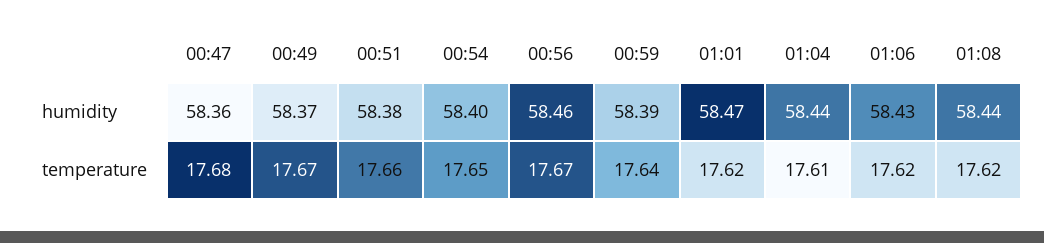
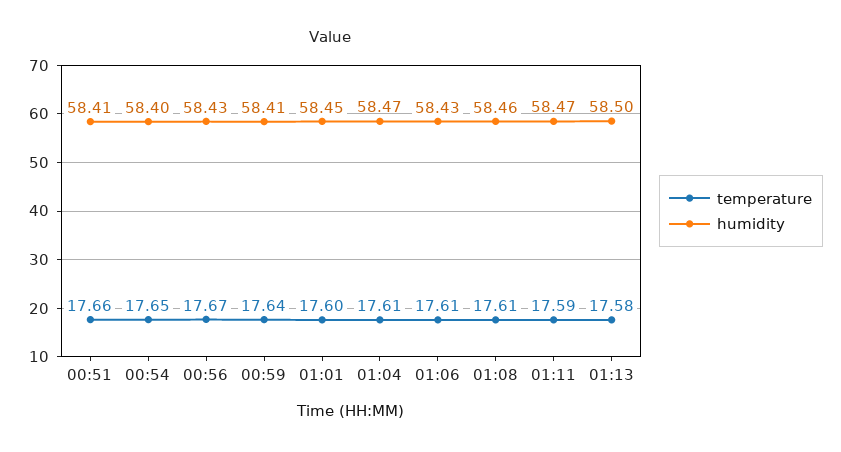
humidity, 00:47: 58.36 -> none
humidity, 00:49: 58.37 -> none
humidity, 00:51: 58.38 -> 58.41
humidity, 00:56: 58.46 -> 58.43
humidity, 00:59: 58.39 -> 58.41
humidity, 01:01: 58.47 -> 58.45
humidity, 01:04: 58.44 -> 58.47
humidity, 01:08: 58.44 -> 58.46
temperature, 00:47: 17.68 -> none
temperature, 00:49: 17.67 -> none
temperature, 01:01: 17.62 -> 17.6
temperature, 01:06: 17.62 -> 17.61
temperature, 01:08: 17.62 -> 17.61
temperature, 01:11: none -> 17.59
humidity, 01:11: none -> 58.47
temperature, 01:13: none -> 17.58
humidity, 01:13: none -> 58.5

